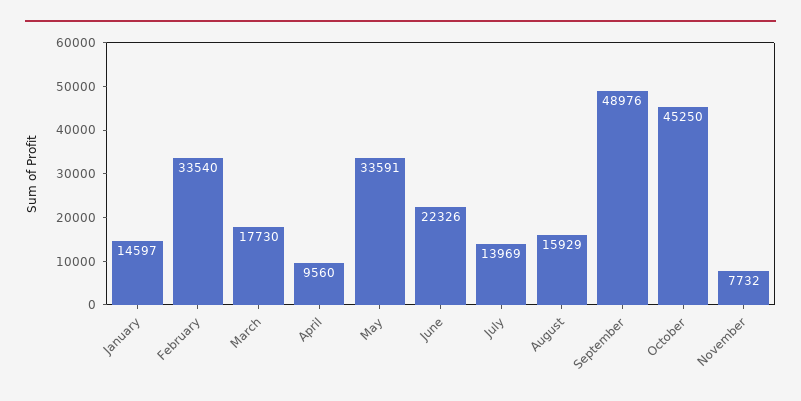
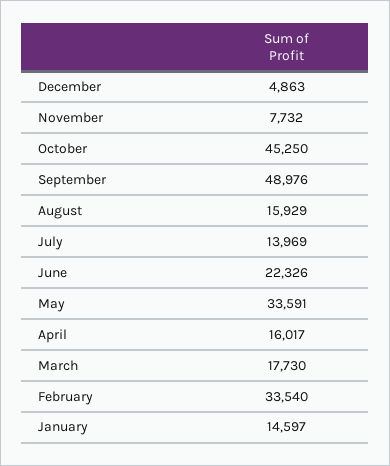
April: 9560 -> 16017
December: none -> 4863

